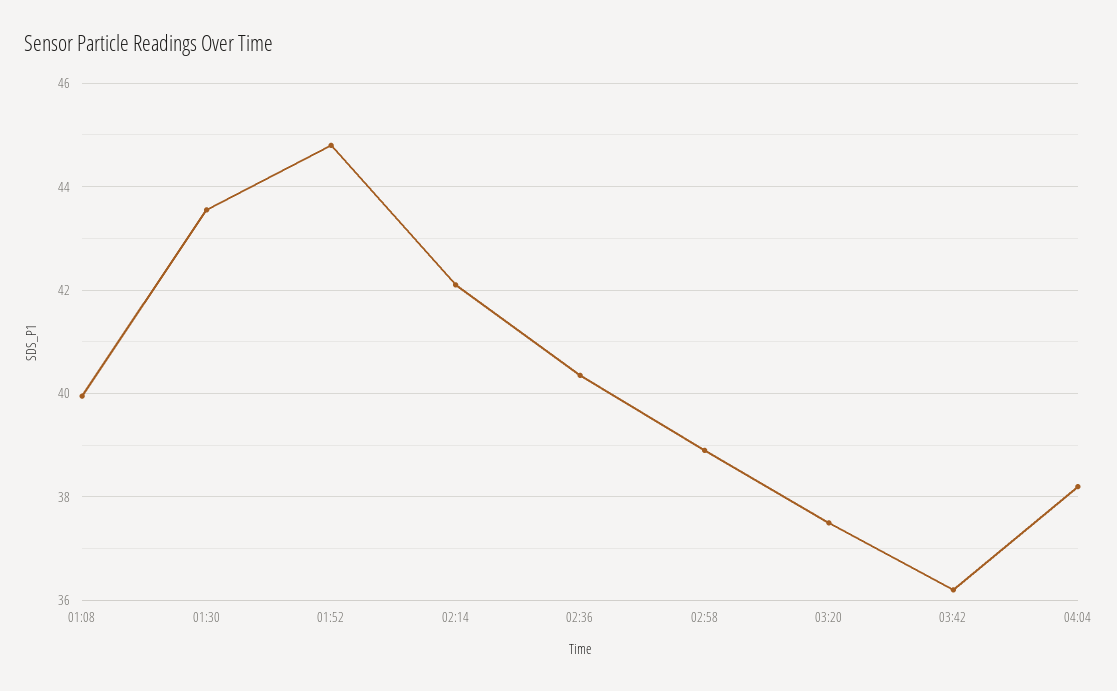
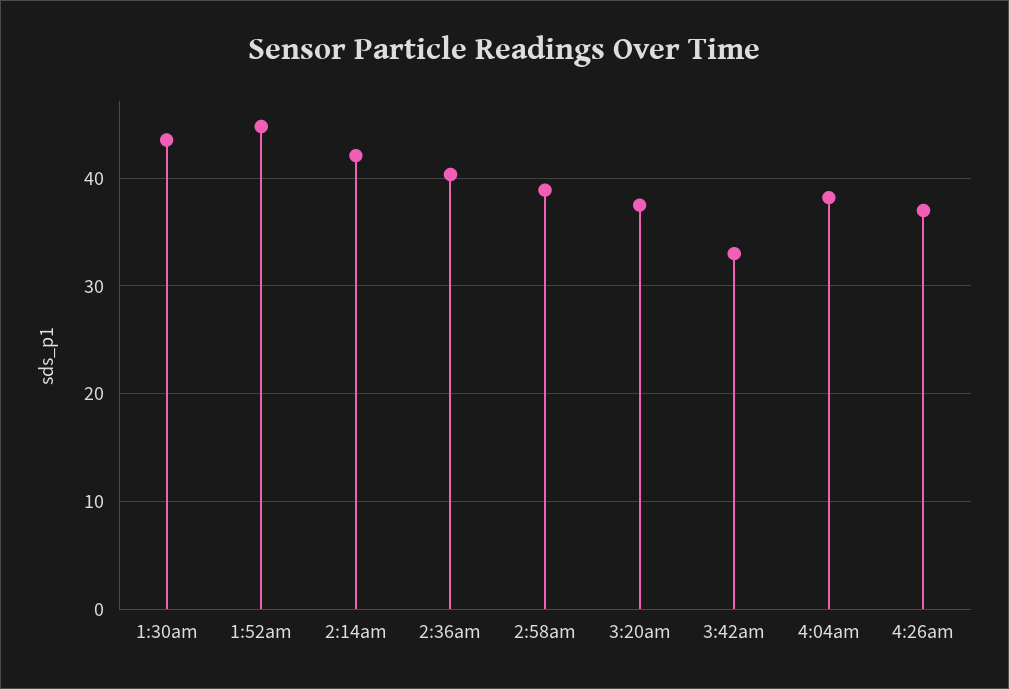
01:08: 40 -> none
03:42: 36.2 -> 33
4:26am: none -> 37

